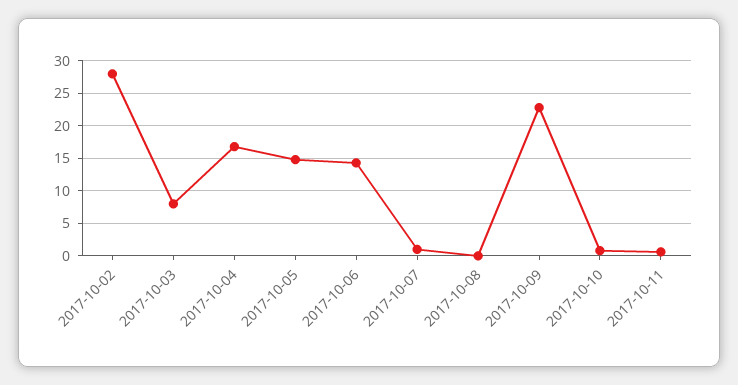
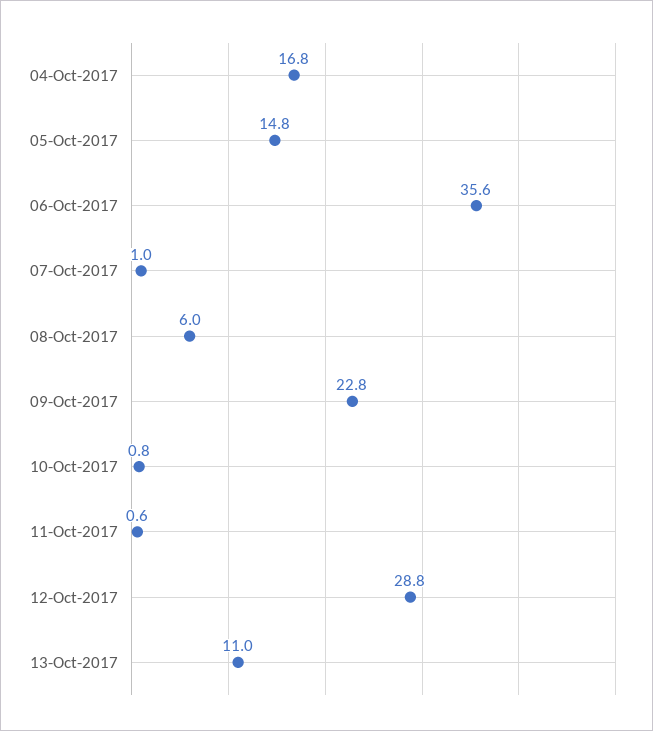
2017-10-02: 28 -> none
2017-10-03: 8 -> none
2017-10-06: 14 -> 35.6
2017-10-08: 0 -> 6
12-Oct-2017: none -> 28.8
13-Oct-2017: none -> 11

